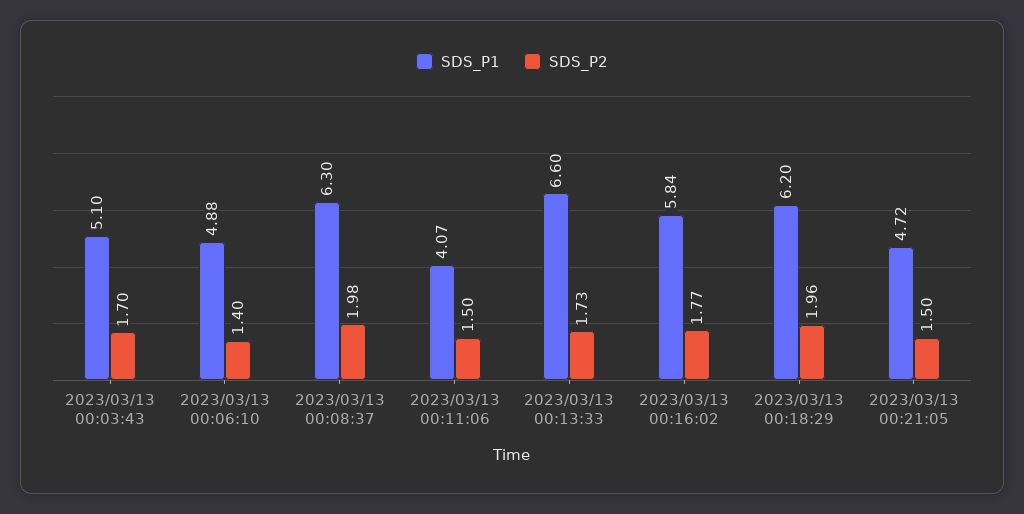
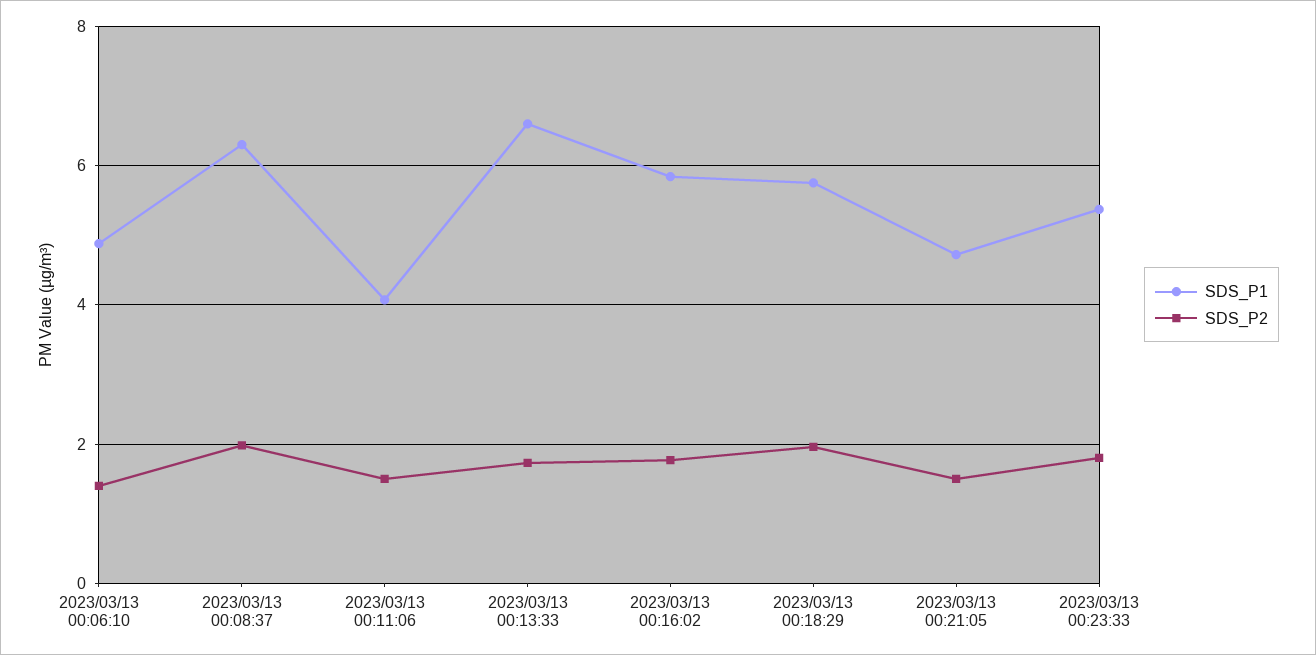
SDS_P1, 2023/03/13 00:03:43: 5.1 -> none
SDS_P2, 2023/03/13 00:03:43: 1.7 -> none
SDS_P1, 2023/03/13 00:18:29: 6.2 -> 5.8
SDS_P1, 2023/03/13 00:23:33: none -> 5.4
SDS_P2, 2023/03/13 00:23:33: none -> 1.8

